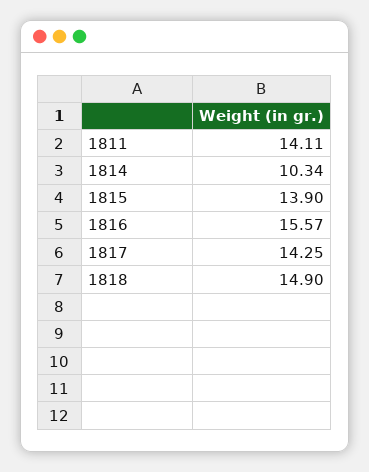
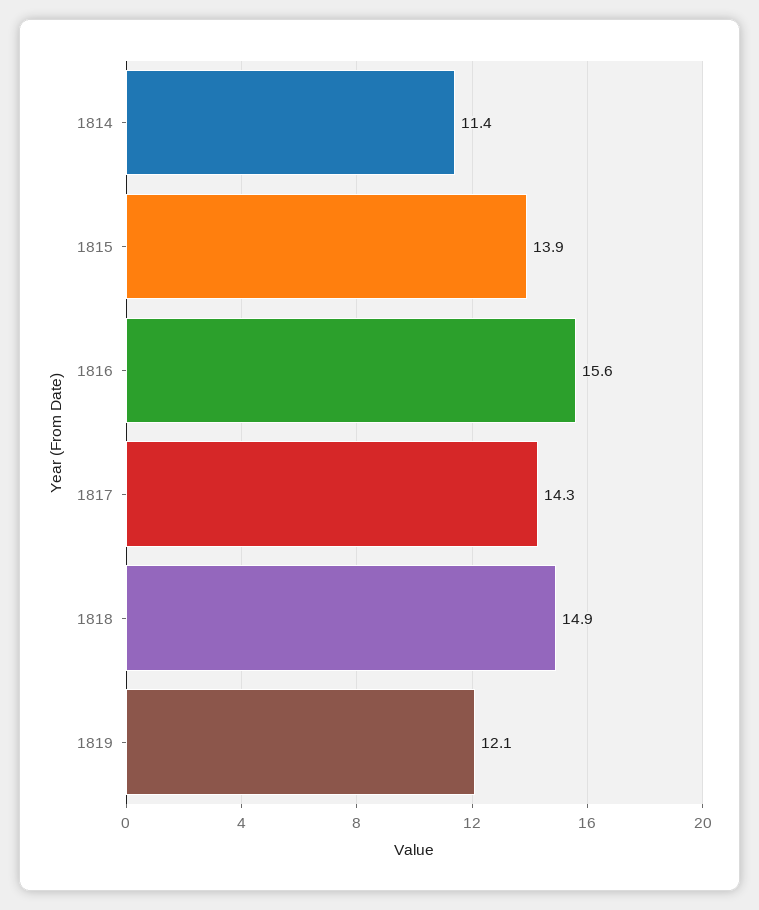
1811: 14.11 -> none
1814: 10.34 -> 11.4
1819: none -> 12.1

